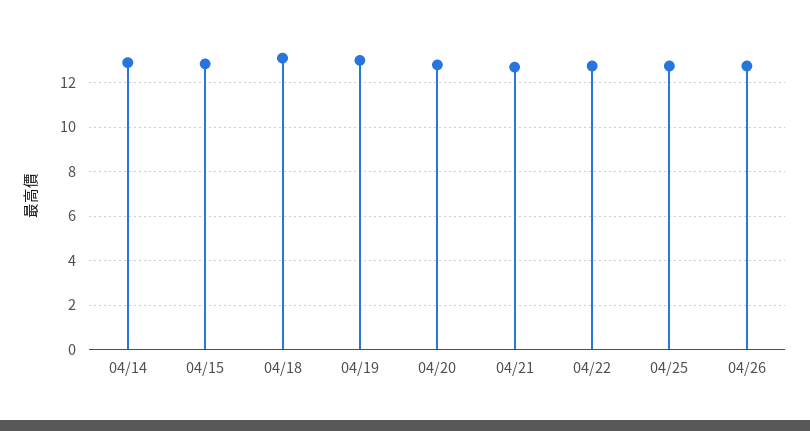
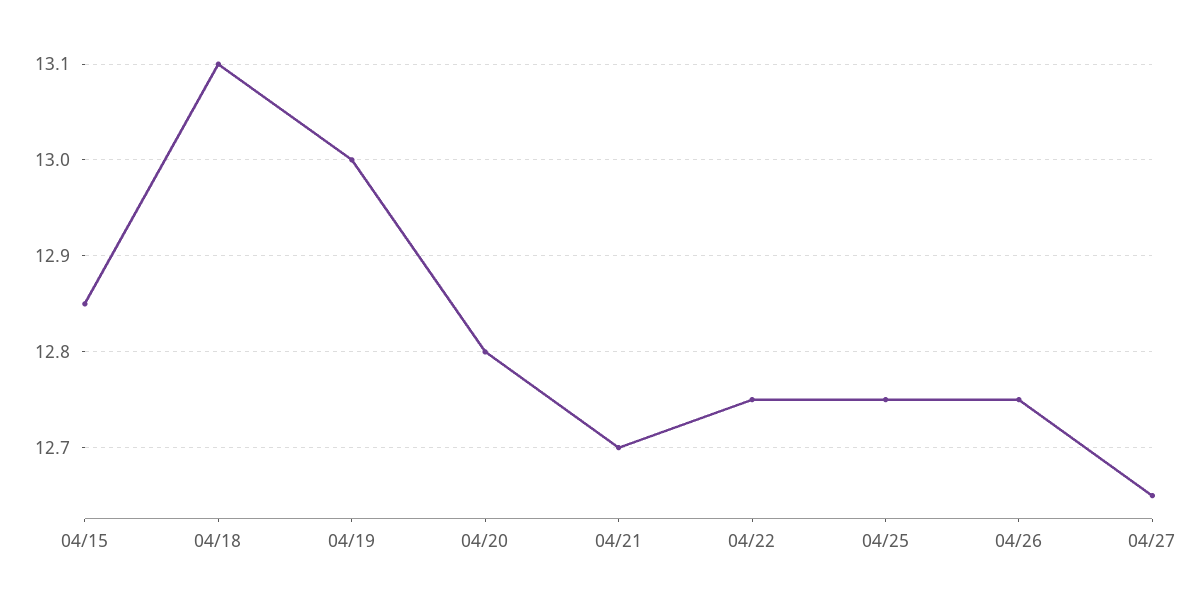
04/14: 13 -> none
04/27: none -> 12.65

